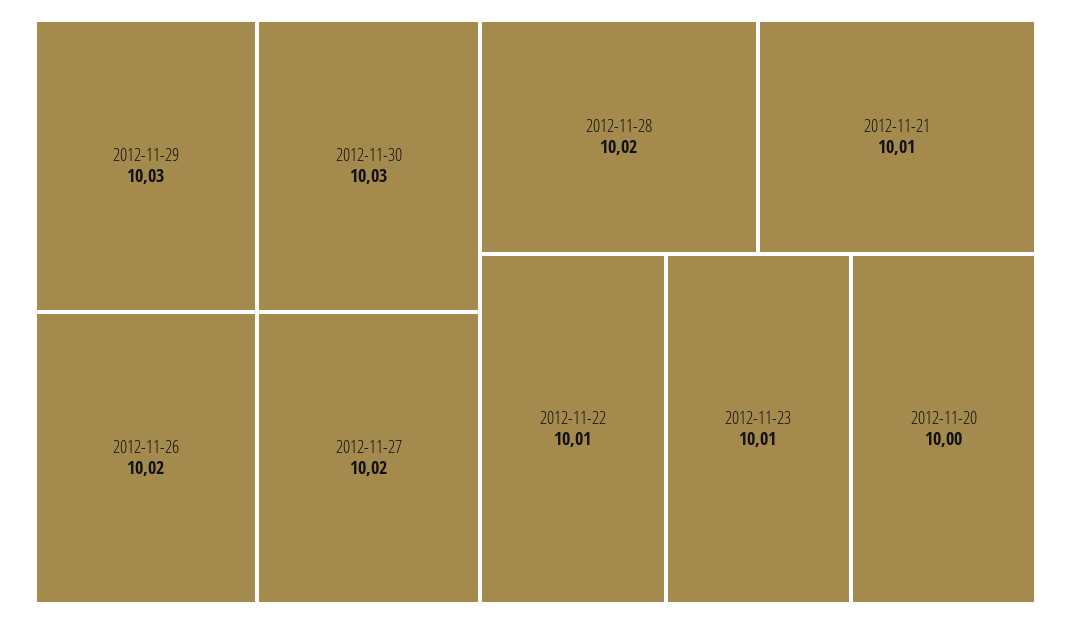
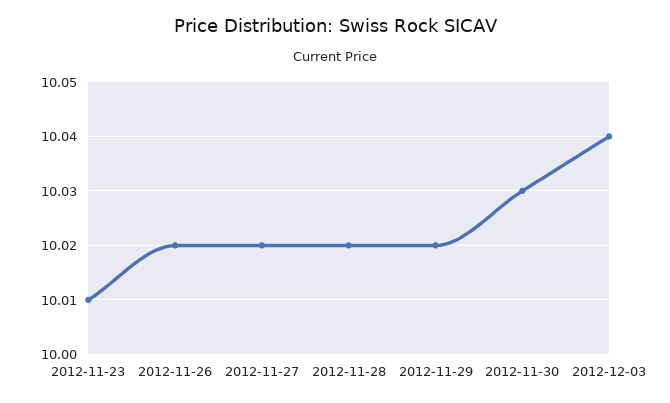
2012-11-29: 10.03 -> 10.02
2012-11-21: 10.01 -> none
2012-11-22: 10.01 -> none
2012-11-20: 10 -> none
2012-12-03: none -> 10.04

